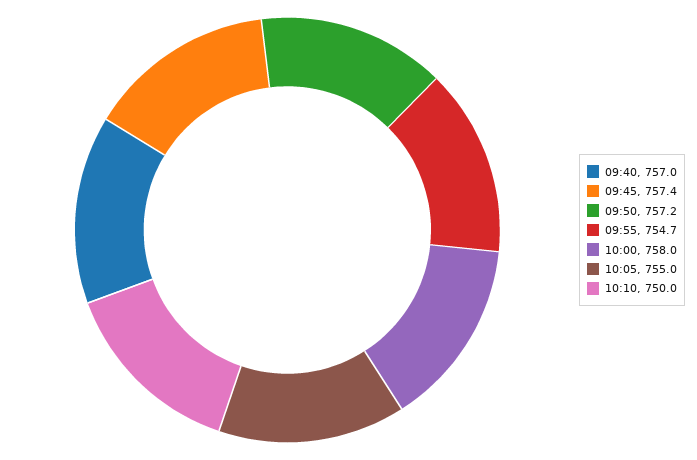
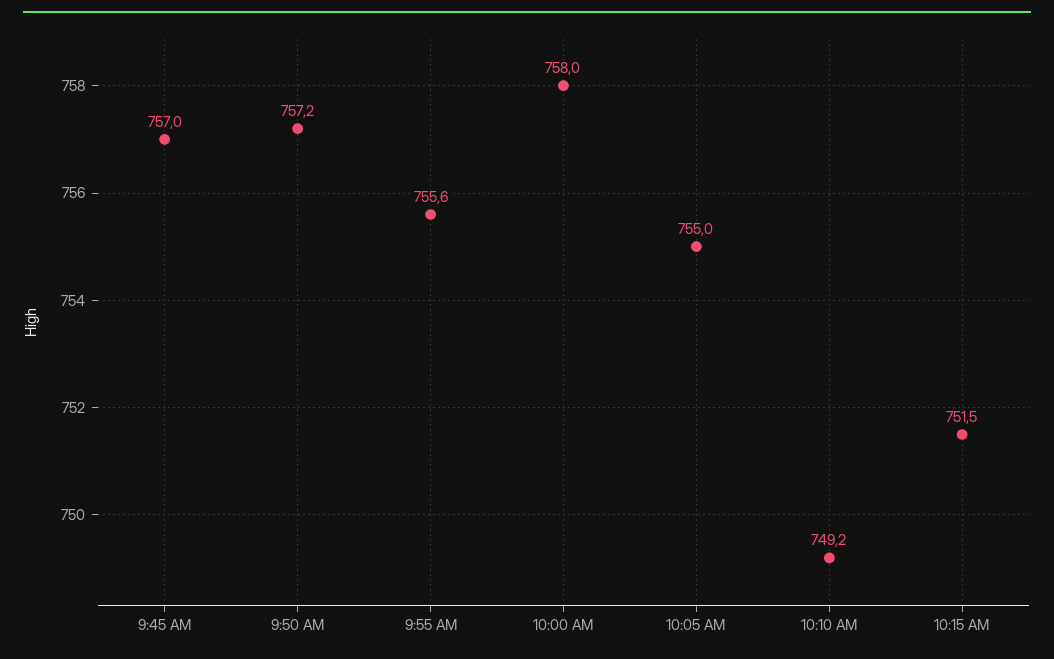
09:40: 757 -> none
09:45: 757.4 -> 757
09:55: 754.7 -> 755.6
10:10: 750 -> 749.2
10:15 AM: none -> 751.5

